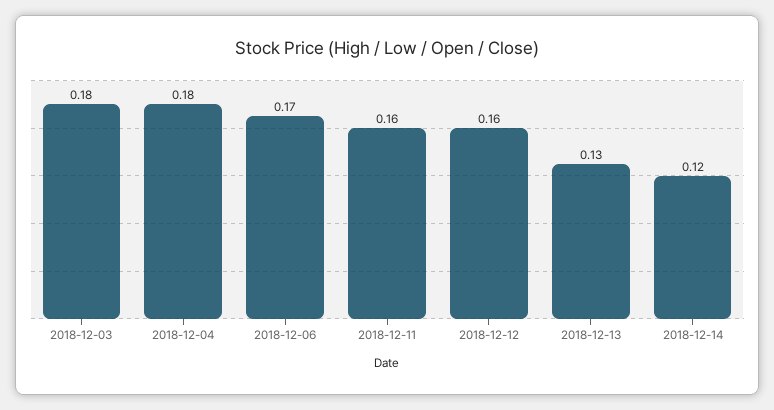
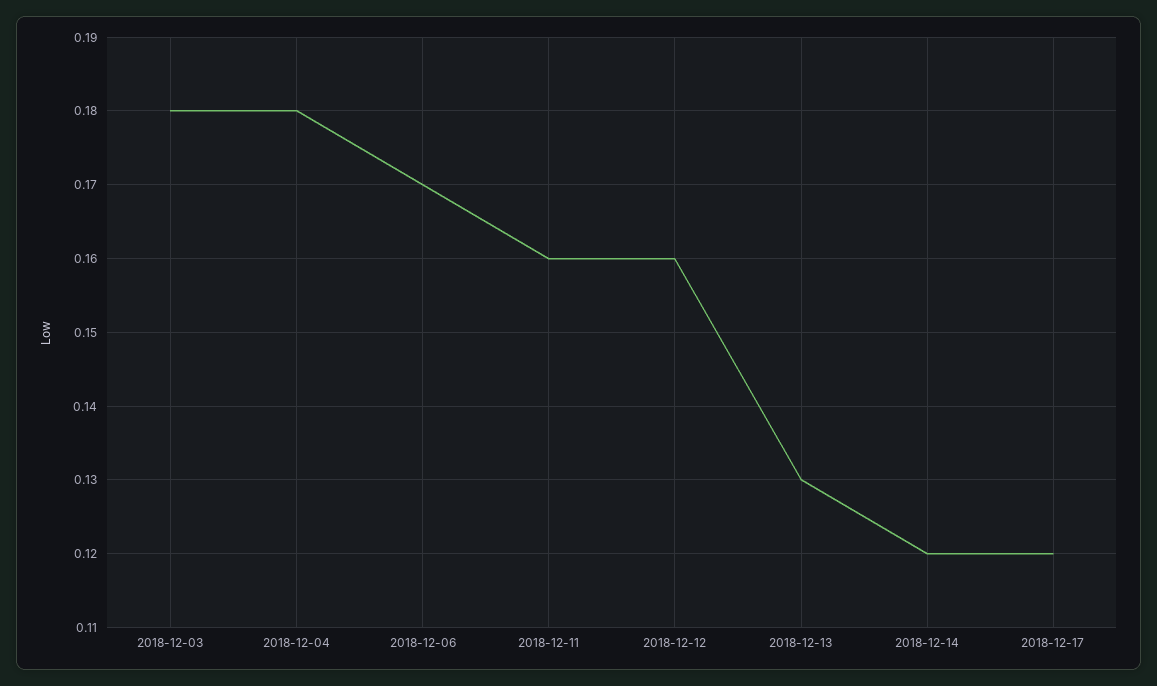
2018-12-17: none -> 0.12

